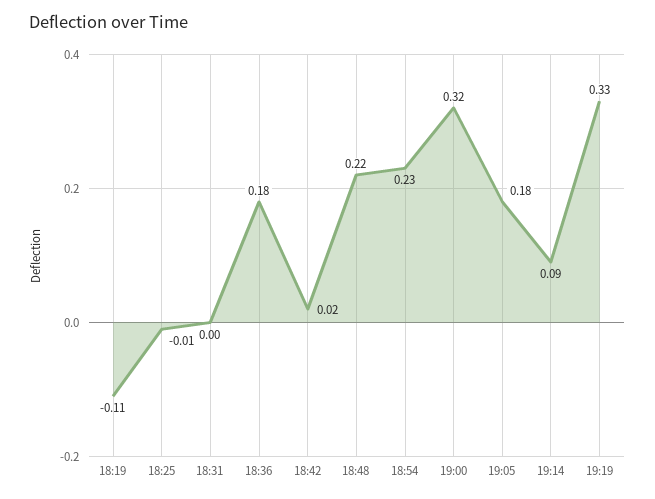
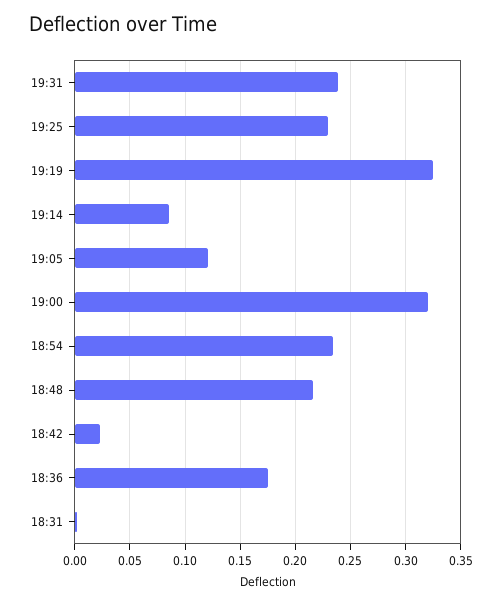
18:19: -0.11 -> none
18:25: -0.01 -> none
19:05: 0.18 -> 0.12
19:31: none -> 0.24
19:25: none -> 0.23

